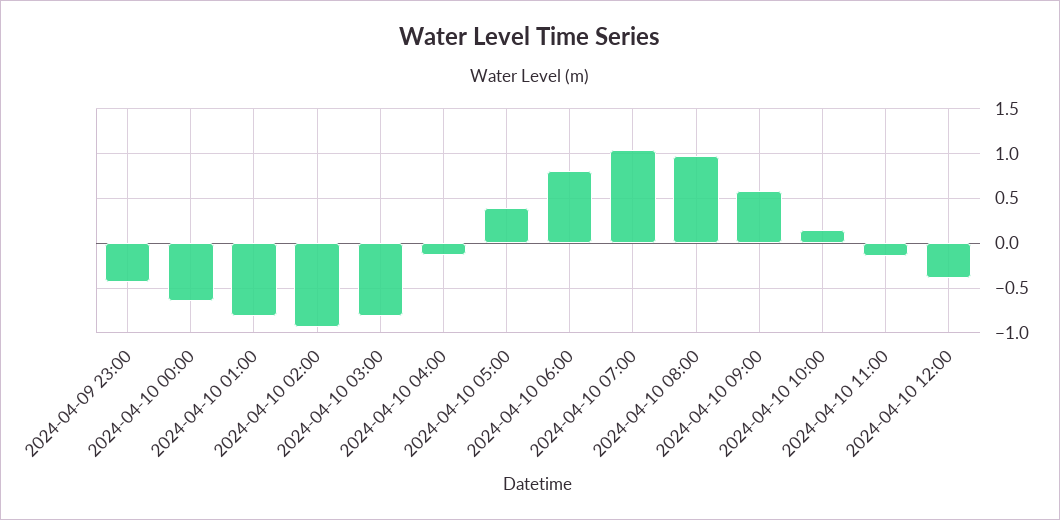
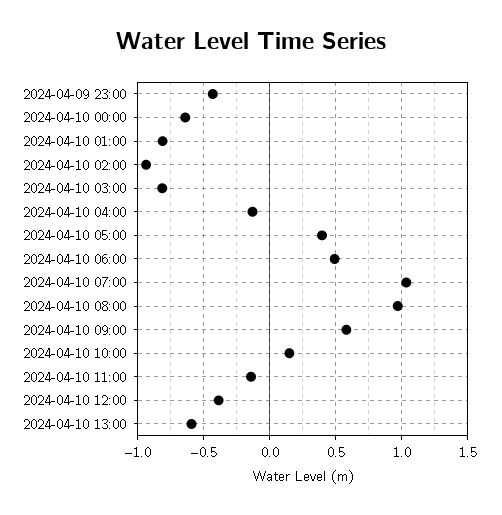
2024-04-10 06:00: 0.8 -> 0.5
2024-04-10 13:00: none -> -0.6

